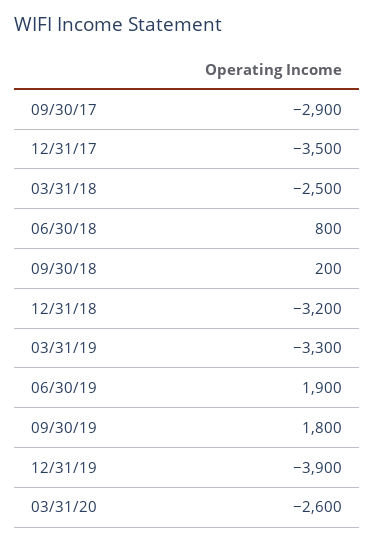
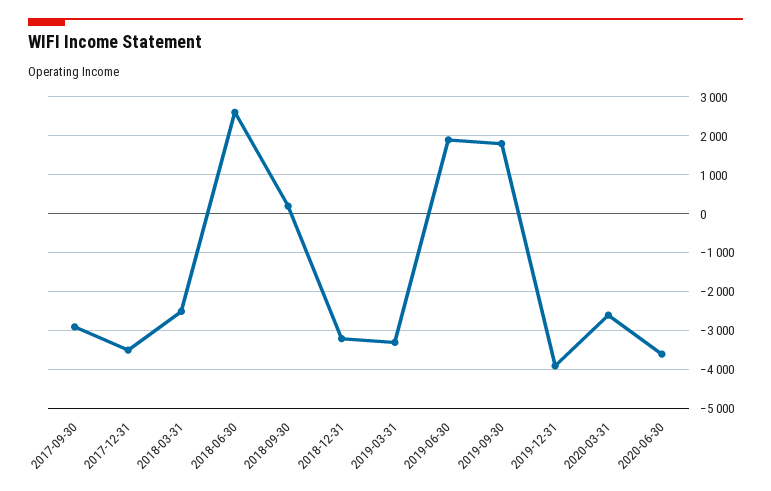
06/30/18: 800 -> 2600
2020-06-30: none -> -3600

